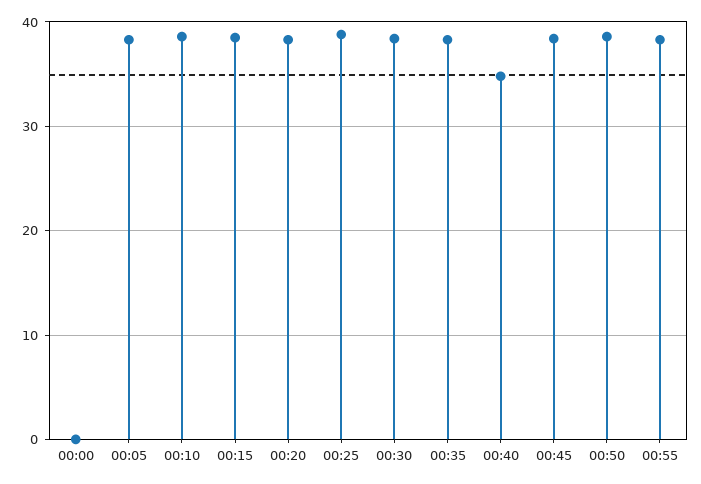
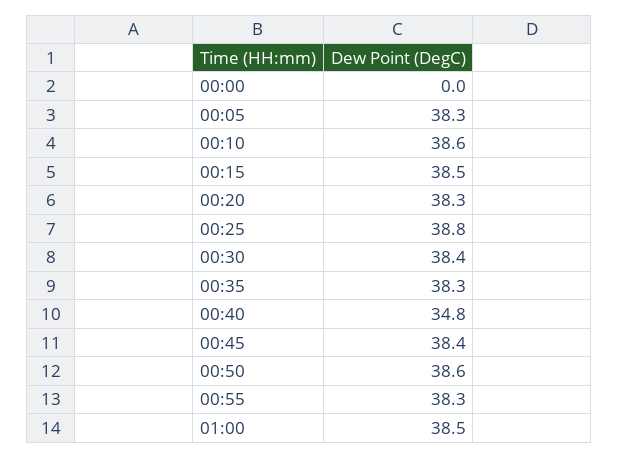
01:00: none -> 38.5

